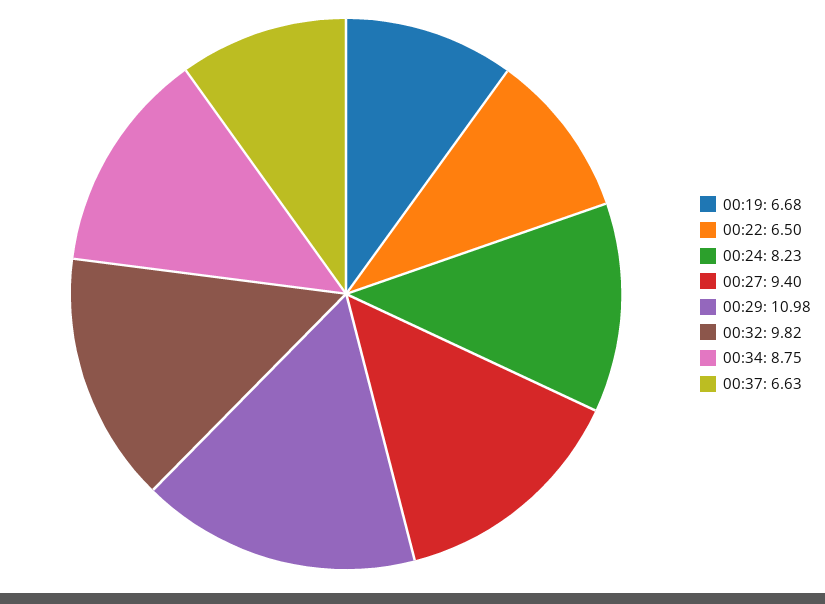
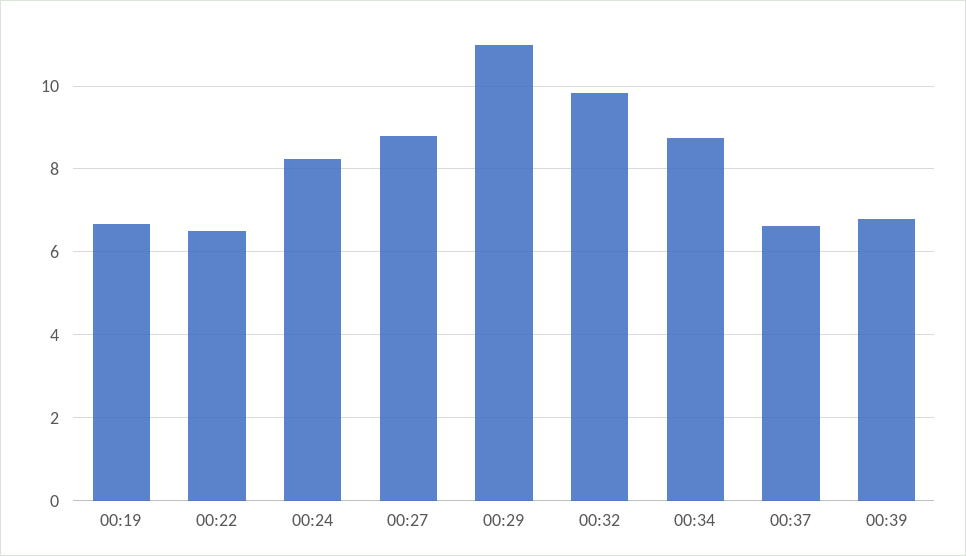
00:27: 9.4 -> 8.8
00:39: none -> 6.8

